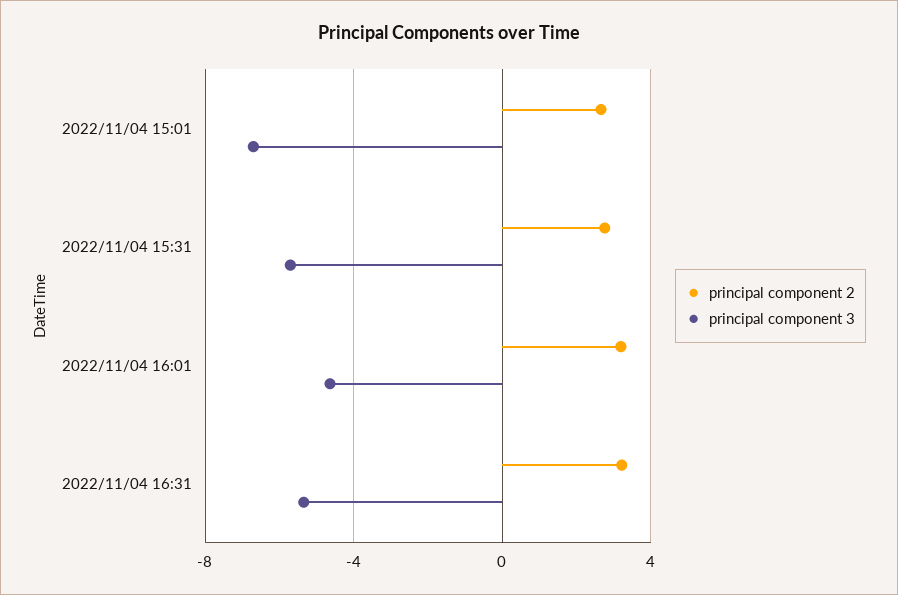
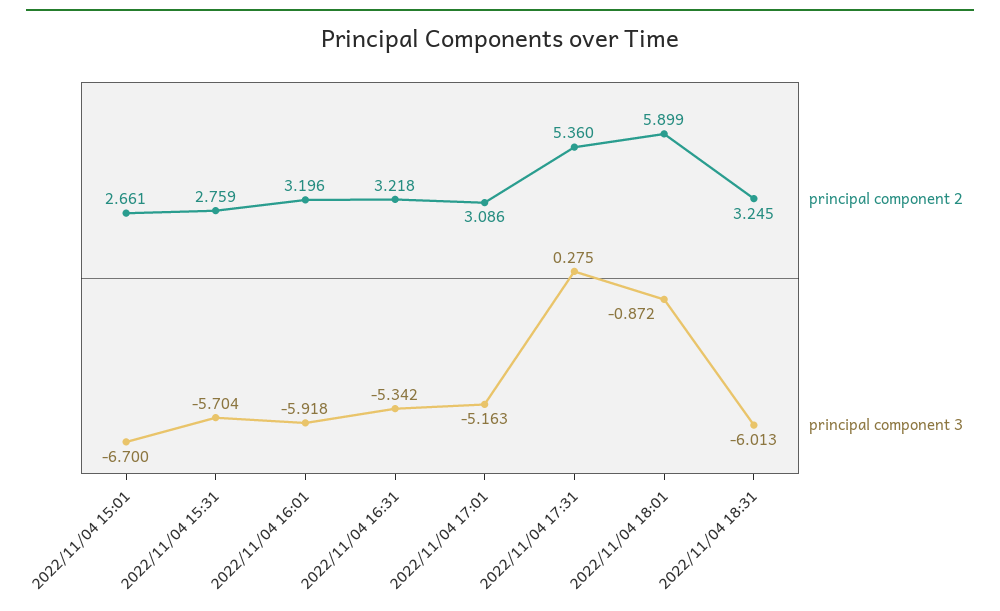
principal component 3, 2022/11/04 16:01: -4.5 -> -5.918
principal component 2, 2022/11/04 17:01: none -> 3.086
principal component 3, 2022/11/04 17:01: none -> -5.163
principal component 2, 2022/11/04 17:31: none -> 5.36
principal component 3, 2022/11/04 17:31: none -> 0.275
principal component 2, 2022/11/04 18:01: none -> 5.899
principal component 3, 2022/11/04 18:01: none -> -0.872
principal component 2, 2022/11/04 18:31: none -> 3.245
principal component 3, 2022/11/04 18:31: none -> -6.013

